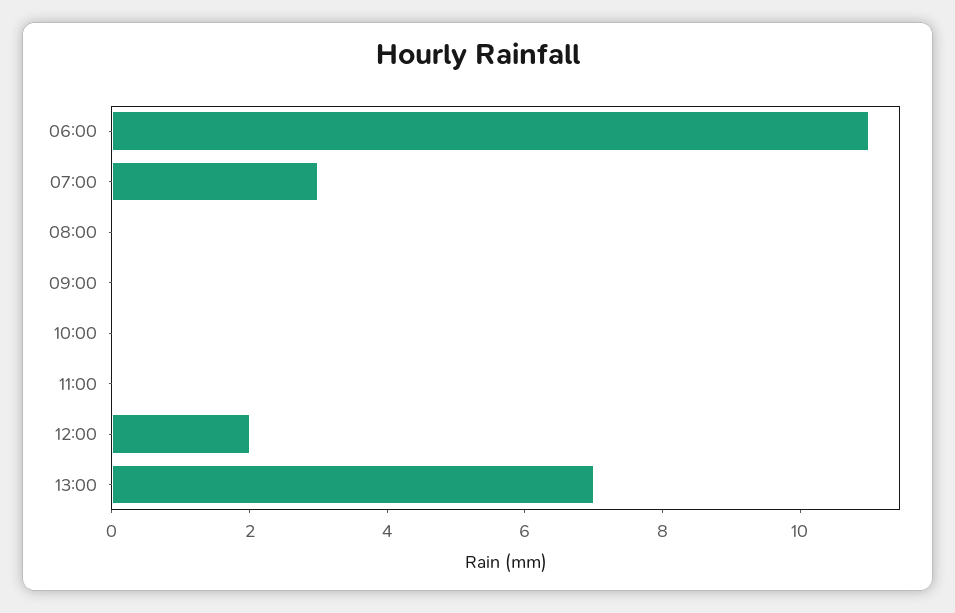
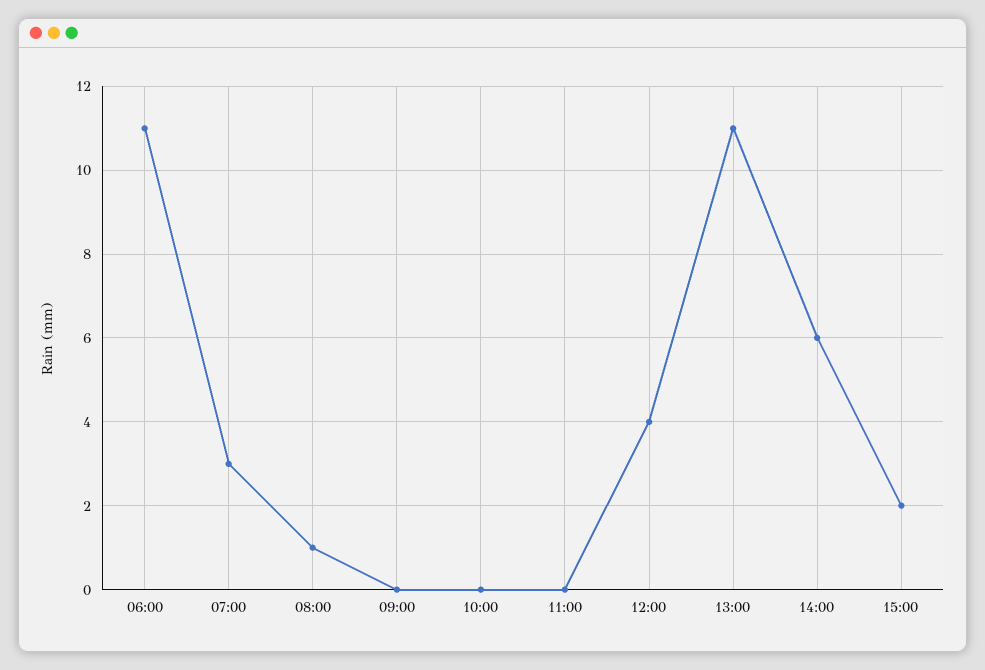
08:00: 0 -> 1
12:00: 2 -> 4
13:00: 7 -> 11
14:00: none -> 6
15:00: none -> 2

